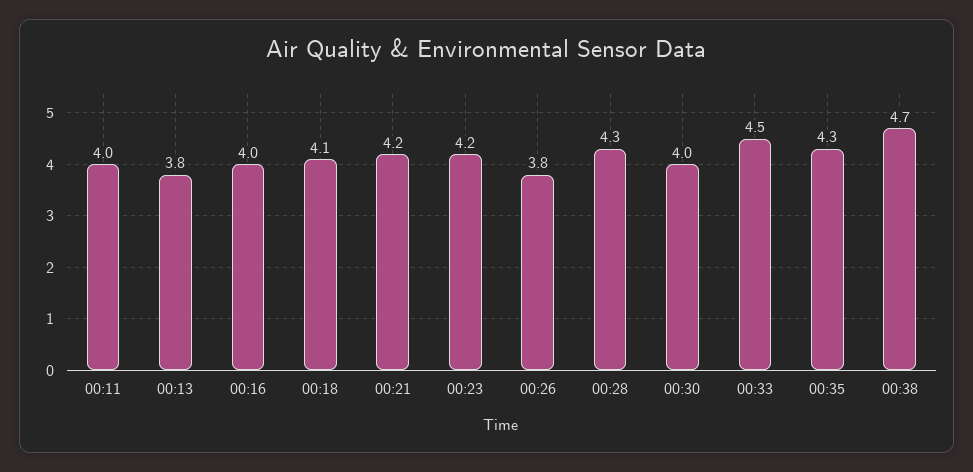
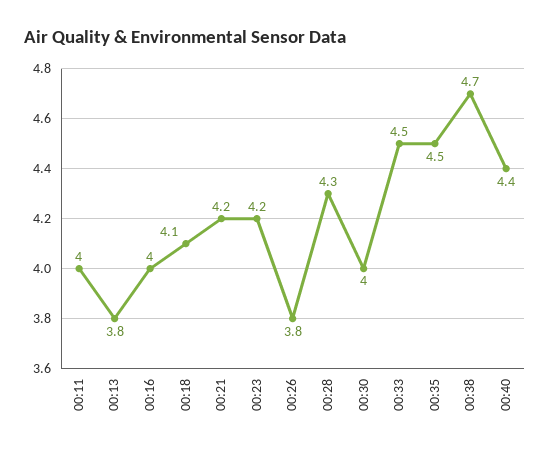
00:35: 4.3 -> 4.5
00:40: none -> 4.4

